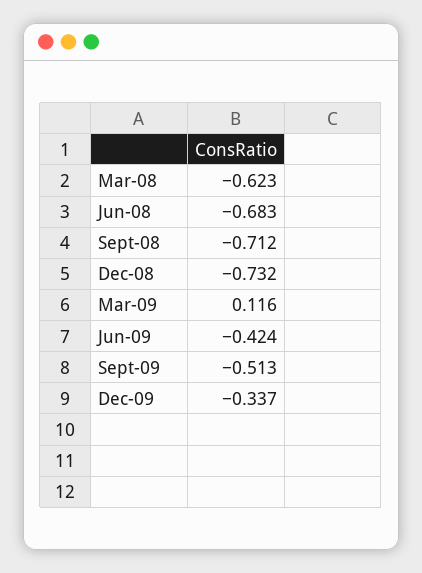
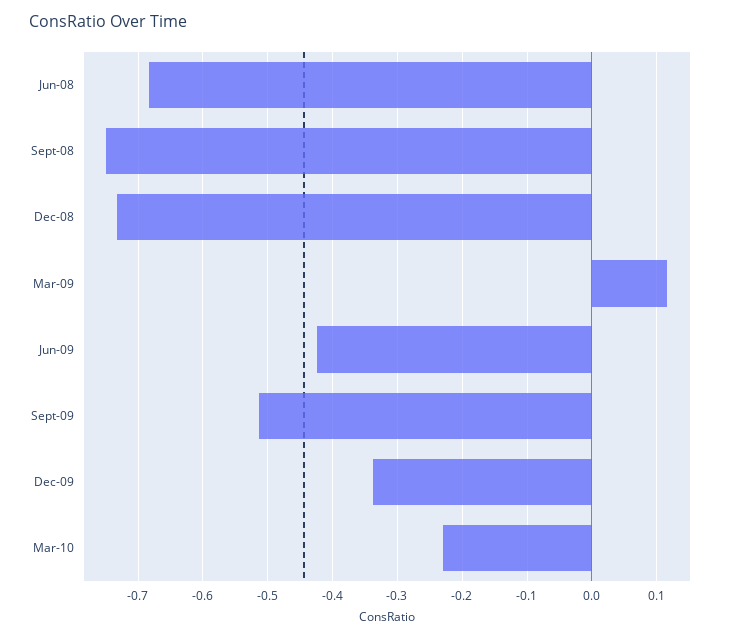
Mar-08: -0.623 -> none
Sept-08: -0.712 -> -0.75
Mar-10: none -> -0.23

